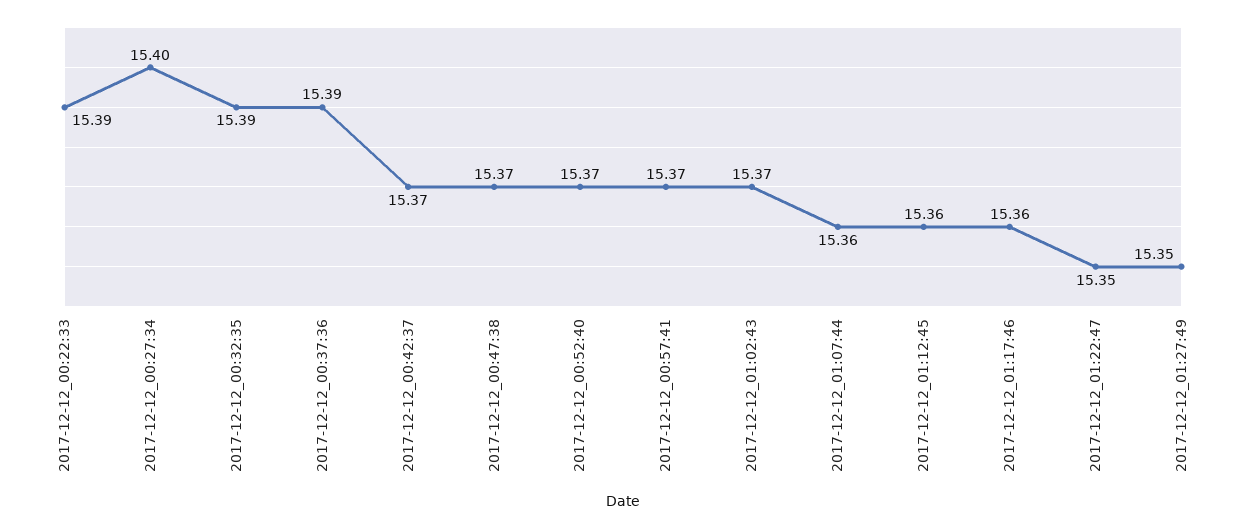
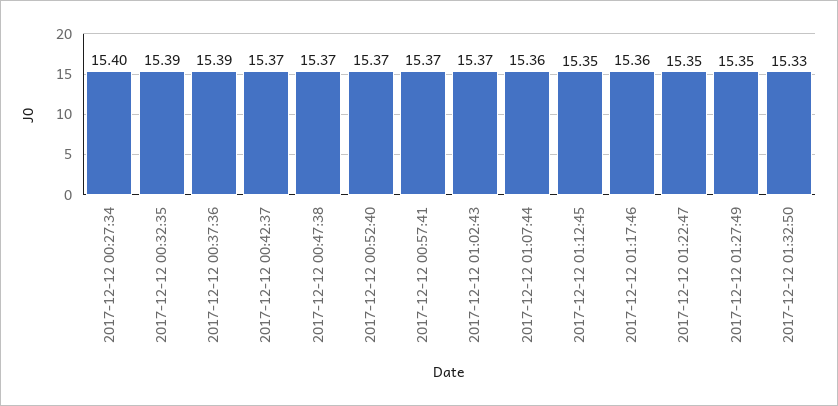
2017-12-12_00:22:33: 15.39 -> none
2017-12-12_01:12:45: 15.36 -> 15.35
2017-12-12 01:32:50: none -> 15.33

